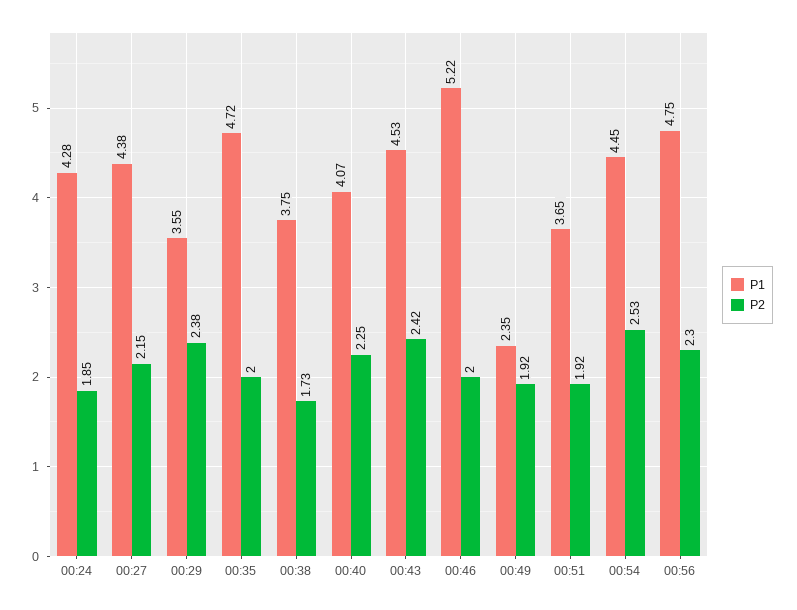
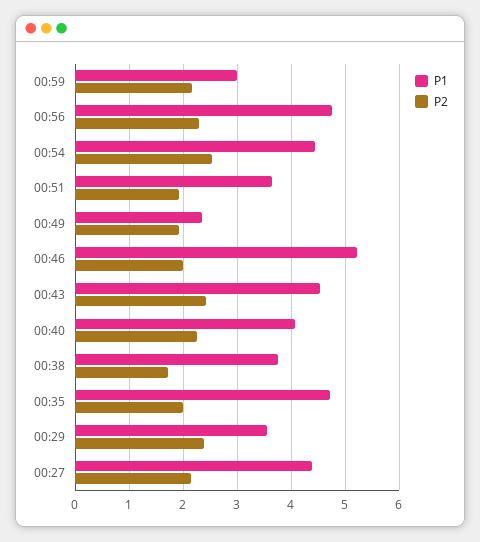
P1, 00:24: 4.28 -> none
P2, 00:24: 1.85 -> none
P1, 00:59: none -> 3
P2, 00:59: none -> 2.2

